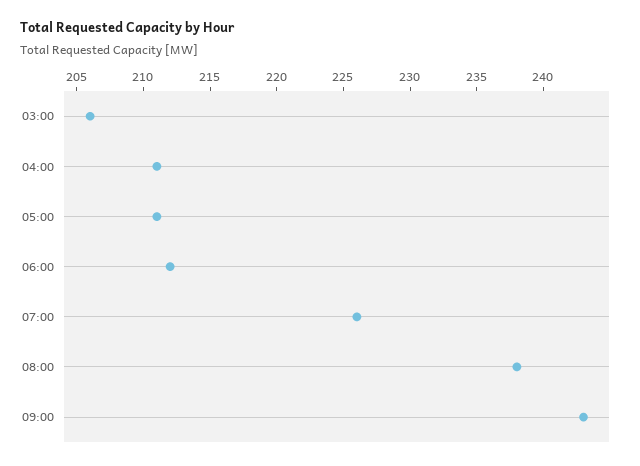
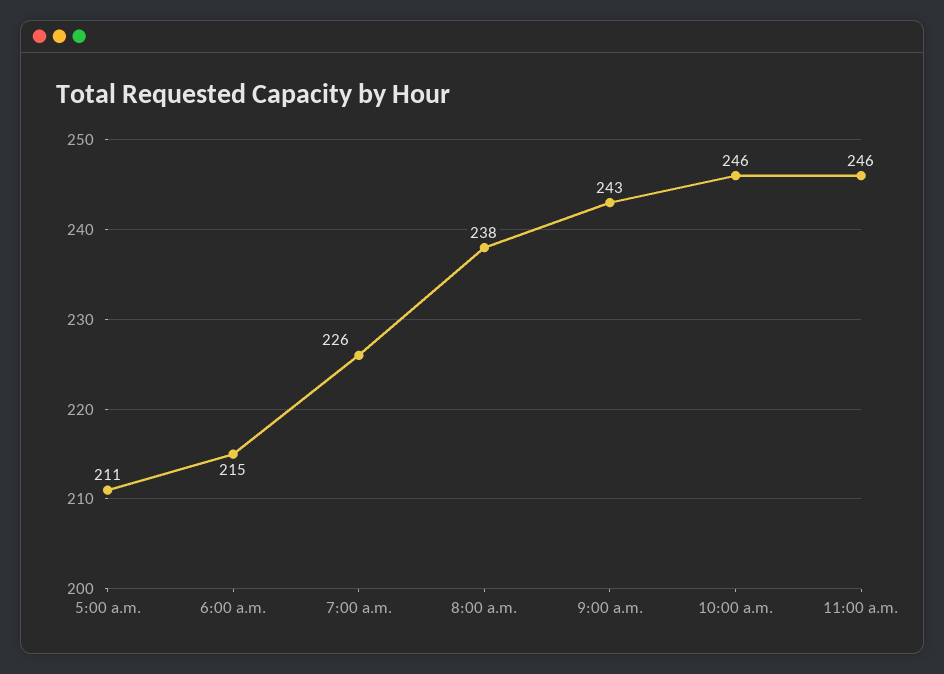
03:00: 206 -> none
04:00: 211 -> none
06:00: 212 -> 215
10:00 a.m.: none -> 246
11:00 a.m.: none -> 246

